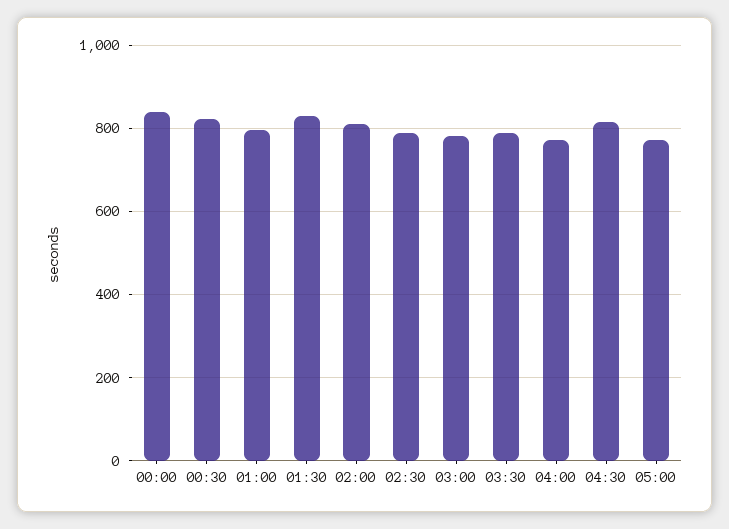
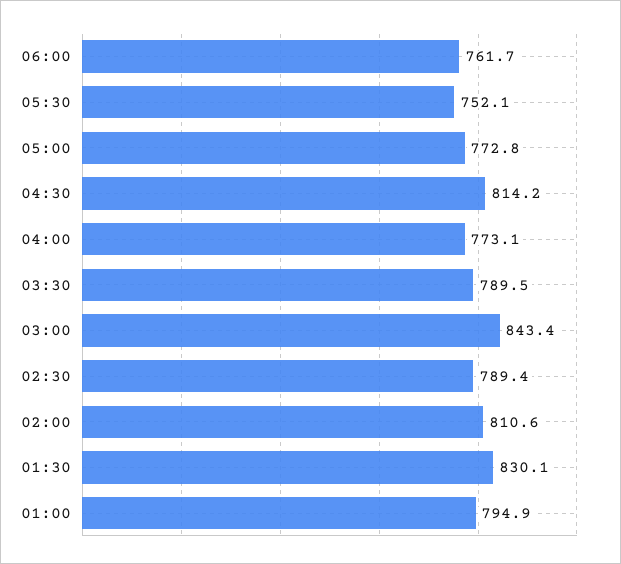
00:00: 840 -> none
00:30: 820 -> none
03:00: 780 -> 843.4
06:00: none -> 761.7
05:30: none -> 752.1

